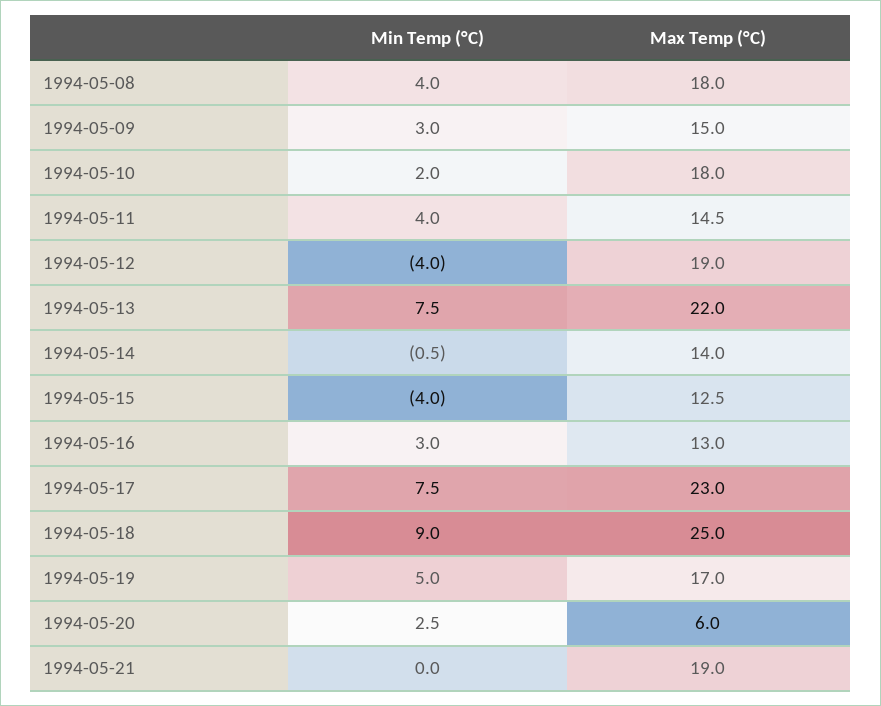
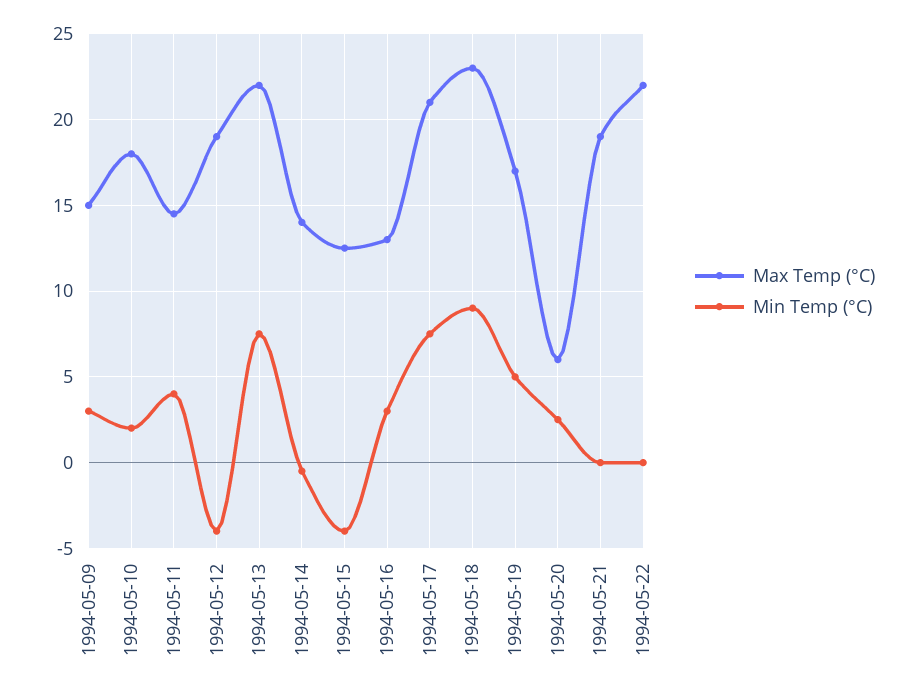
Min Temp (°C), 1994-05-08: 4 -> none
Max Temp (°C), 1994-05-08: 18 -> none
Max Temp (°C), 1994-05-17: 23 -> 21
Max Temp (°C), 1994-05-18: 25 -> 23
Max Temp (°C), 1994-05-22: none -> 22
Min Temp (°C), 1994-05-22: none -> 0

